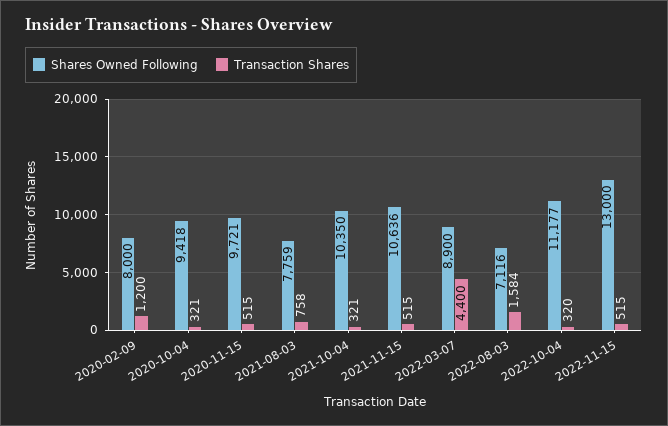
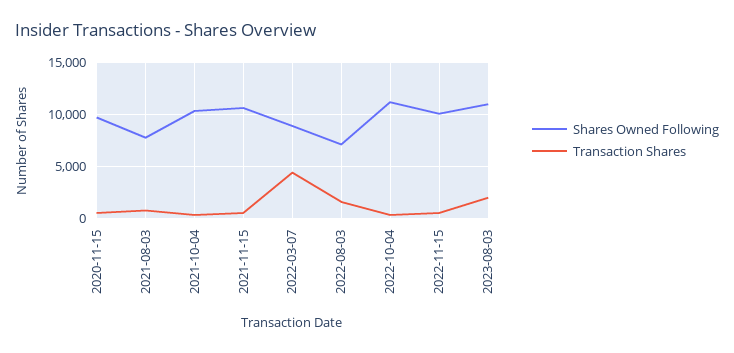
Shares Owned Following, 2020-02-09: 8000 -> none
Transaction Shares, 2020-02-09: 1200 -> none
Shares Owned Following, 2020-10-04: 9418 -> none
Transaction Shares, 2020-10-04: 321 -> none
Shares Owned Following, 2022-11-15: 13000 -> 10000
Shares Owned Following, 2023-08-03: none -> 11000
Transaction Shares, 2023-08-03: none -> 2000

